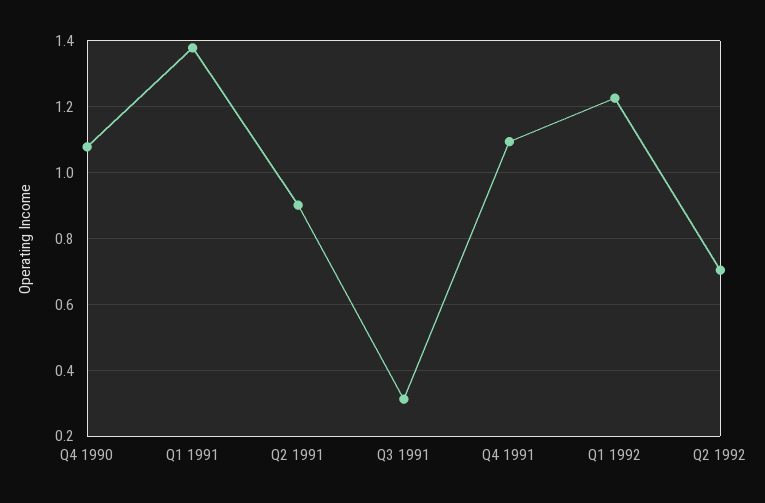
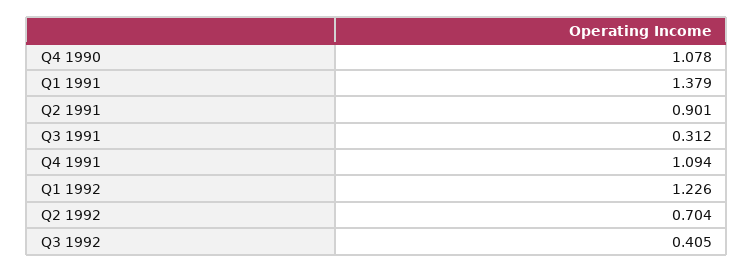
Q3 1992: none -> 0.405

